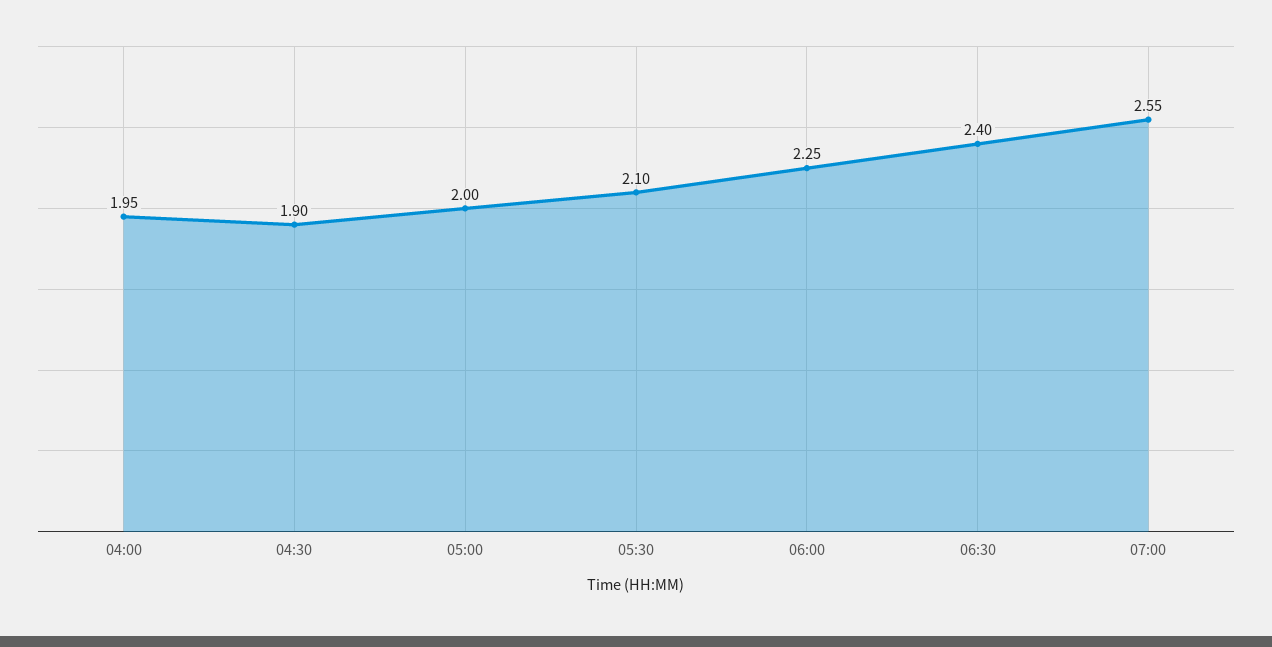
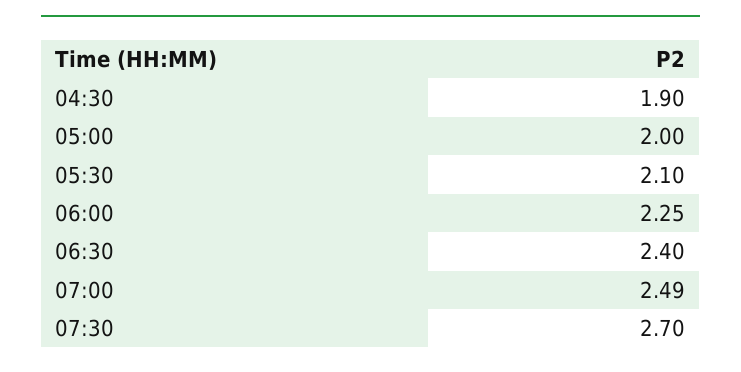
04:00: 1.95 -> none
07:00: 2.55 -> 2.49
07:30: none -> 2.7

